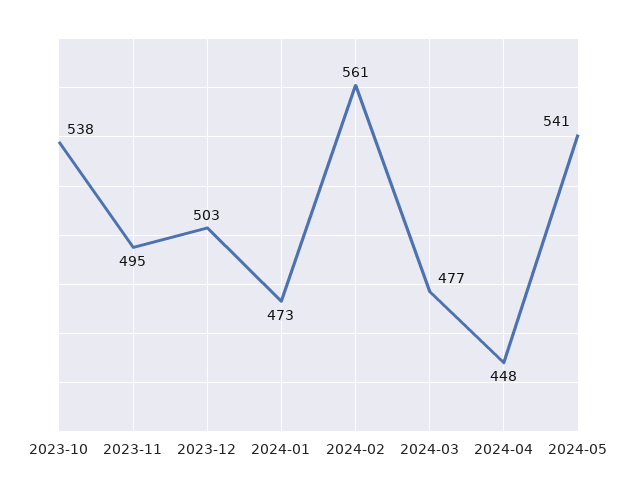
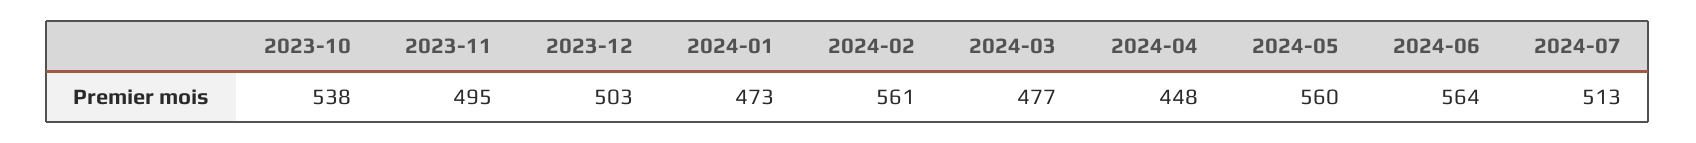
2024-05: 541 -> 560
2024-06: none -> 564
2024-07: none -> 513

